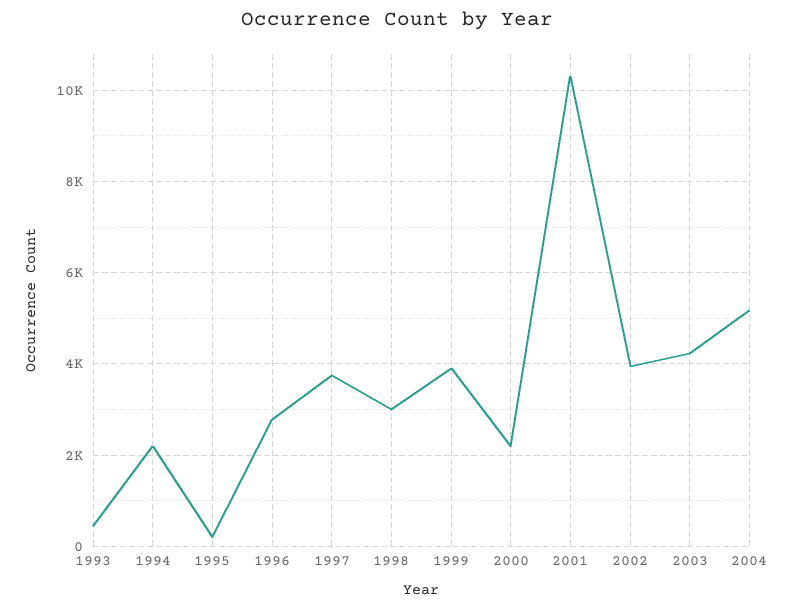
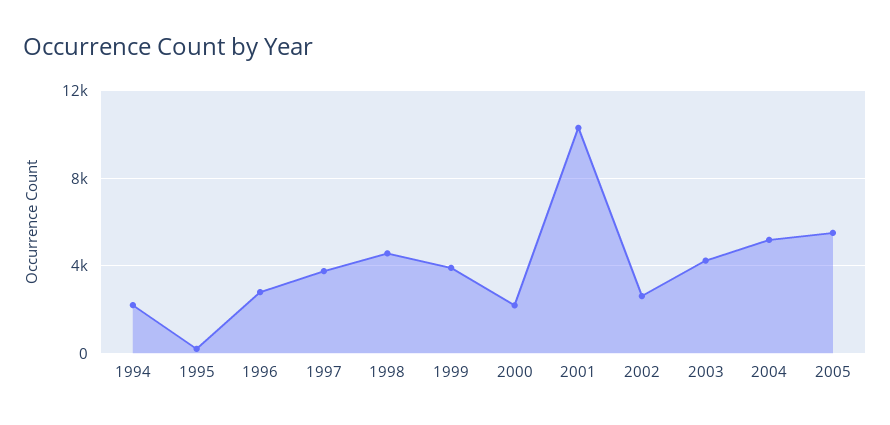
1993: 400 -> none
1998: 3000 -> 4500
2002: 4000 -> 2500
2005: none -> 5500

